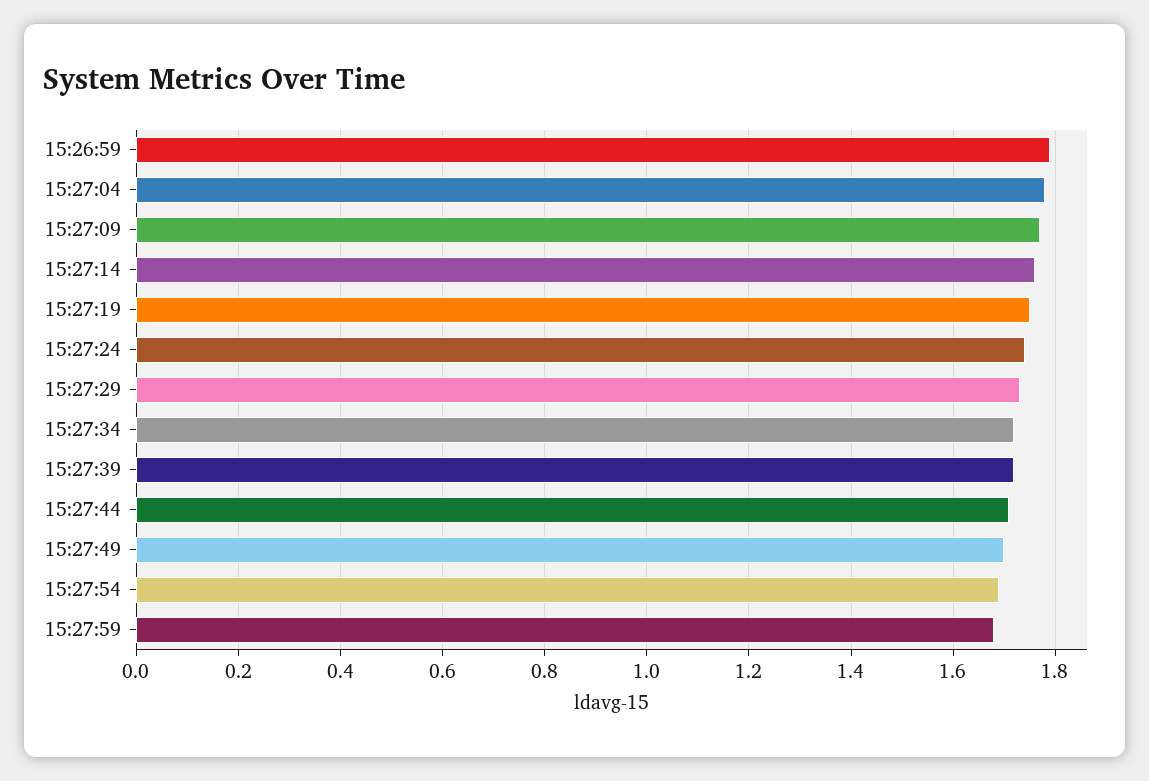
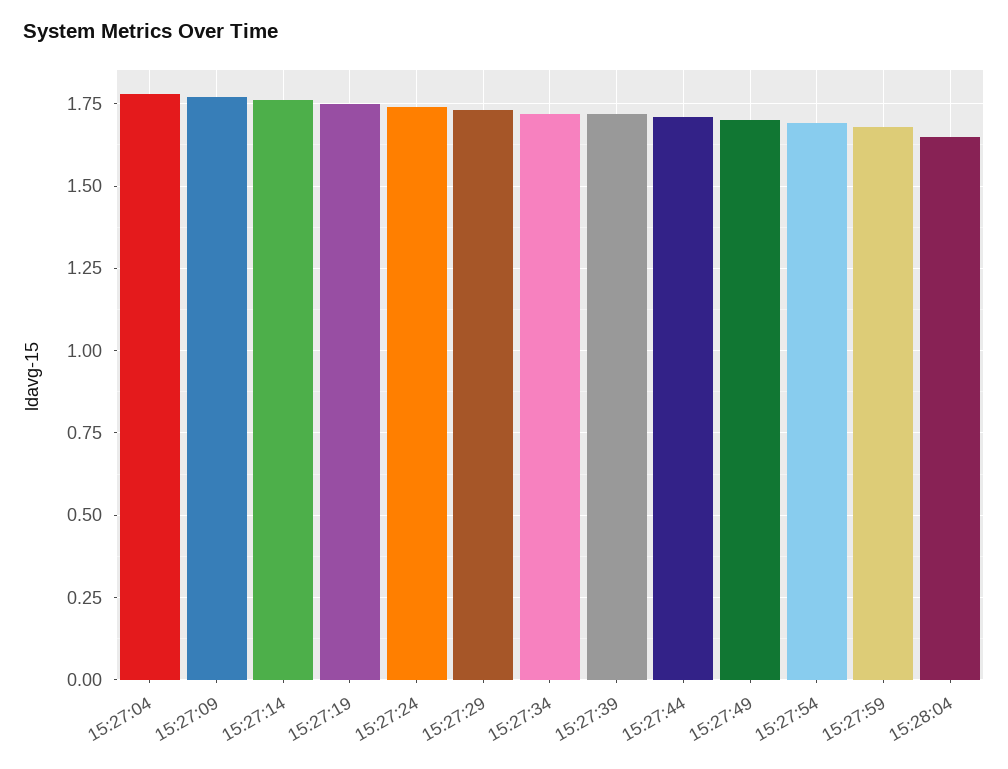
15:26:59: 1.8 -> none
15:28:04: none -> 1.65

